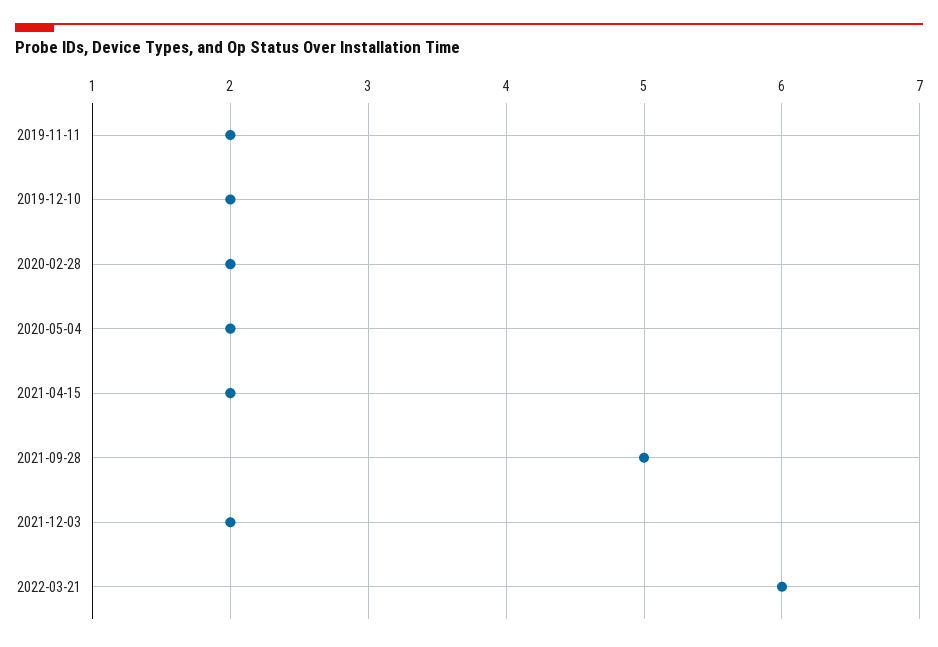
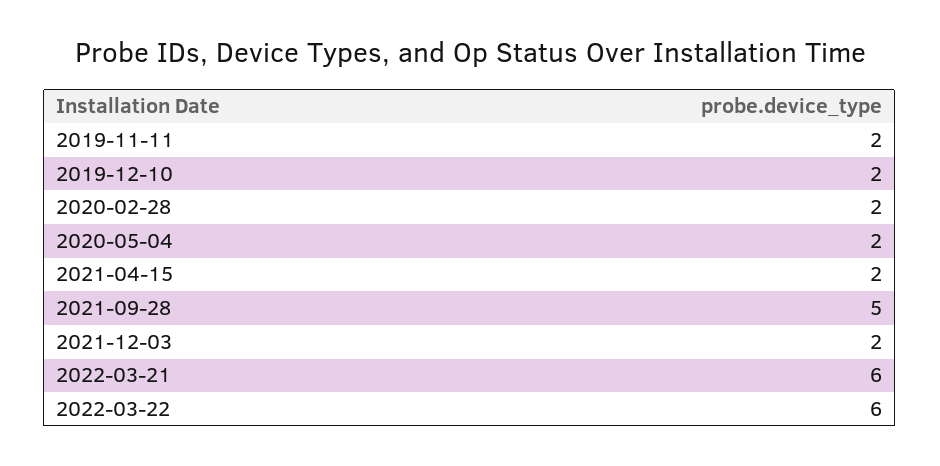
2022-03-22: none -> 6

